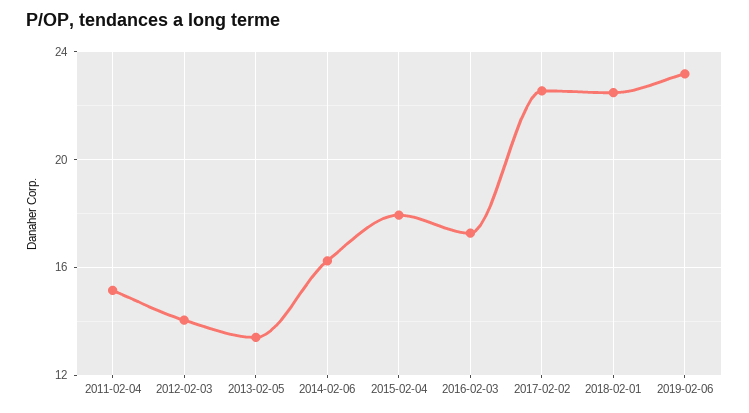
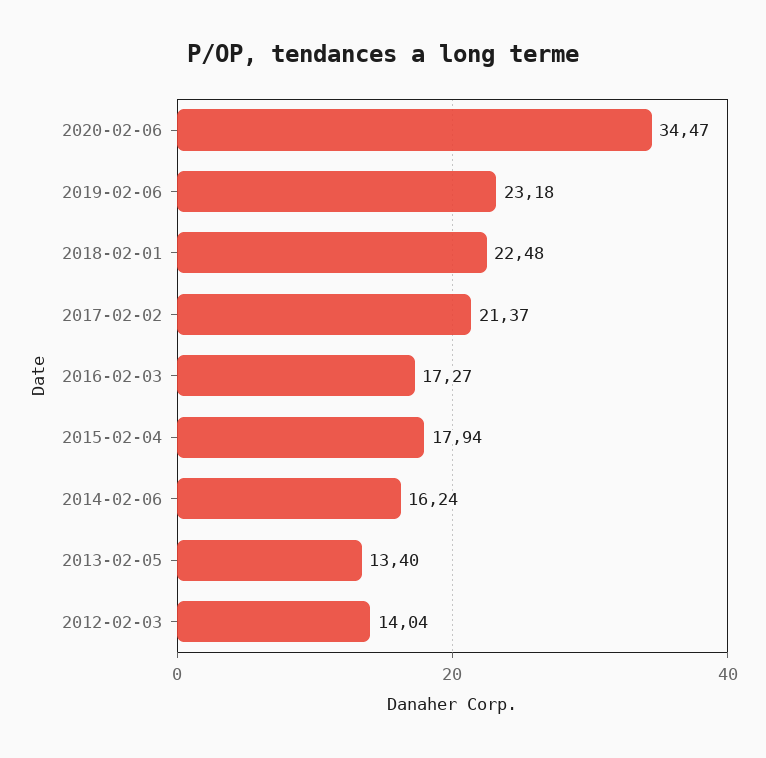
2011-02-04: 15 -> none
2017-02-02: 22.5 -> 21.37
2020-02-06: none -> 34.47

